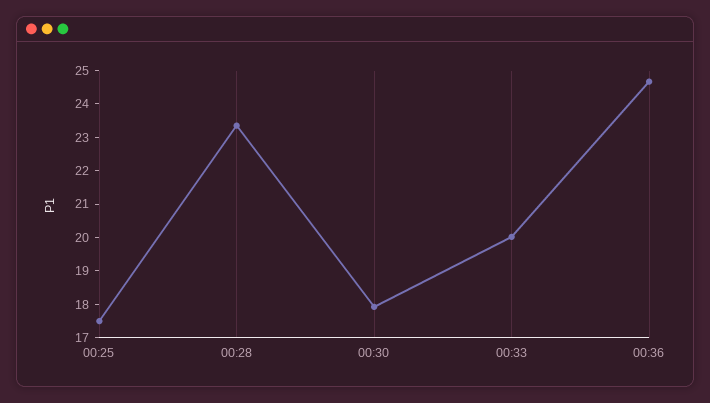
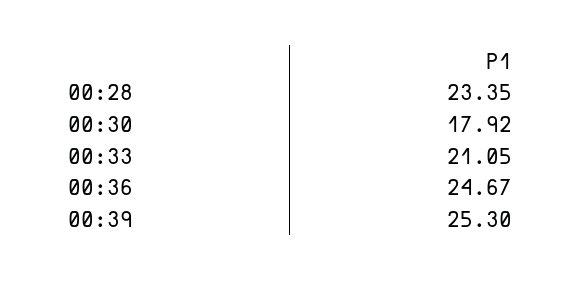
00:25: 17.5 -> none
00:33: 20 -> 21.05
00:39: none -> 25.3

